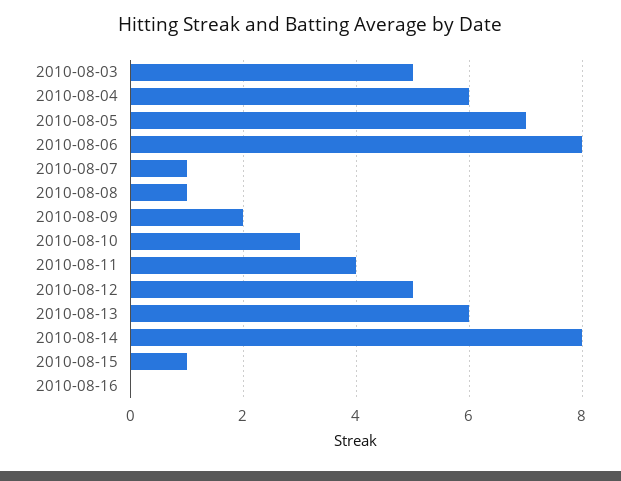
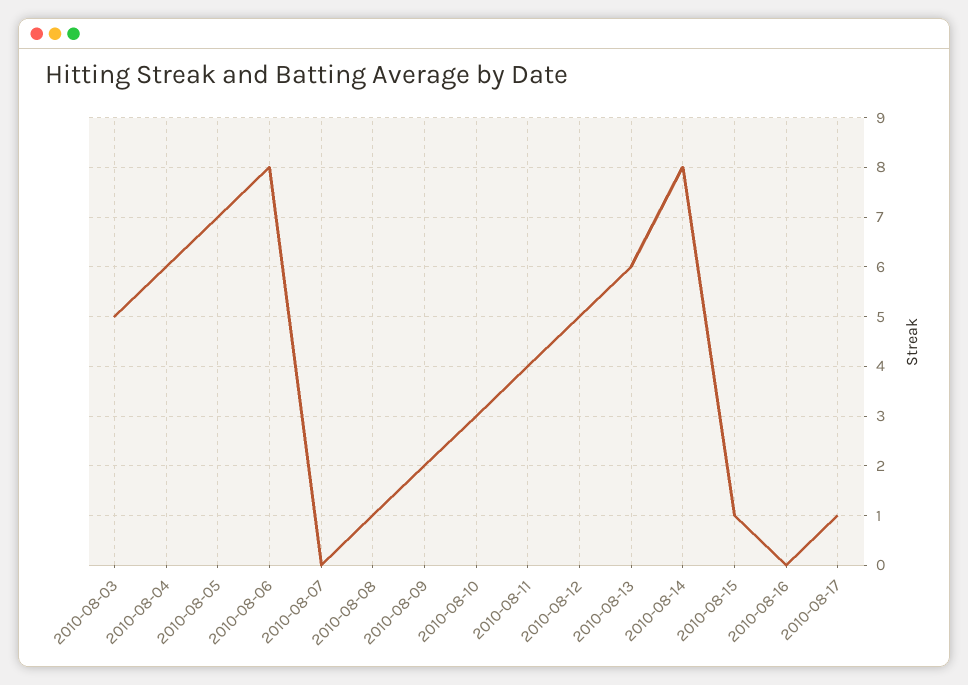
2010-08-07: 1 -> 0
2010-08-17: none -> 1

